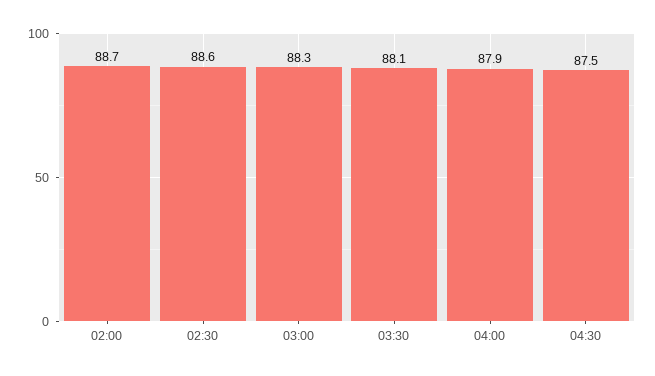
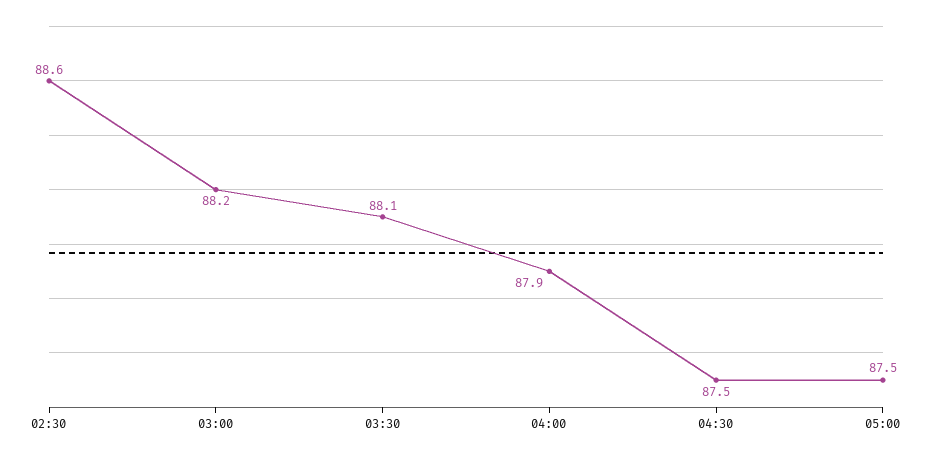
02:00: 88.7 -> none
03:00: 88.3 -> 88.2
05:00: none -> 87.5

